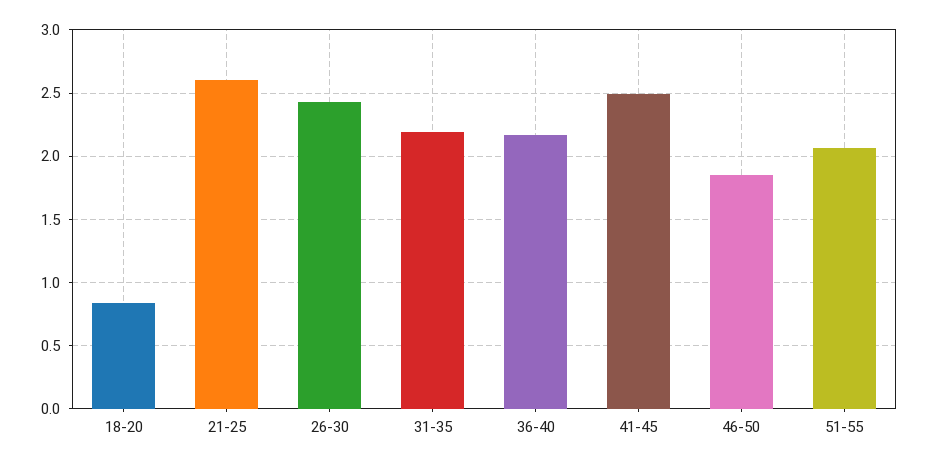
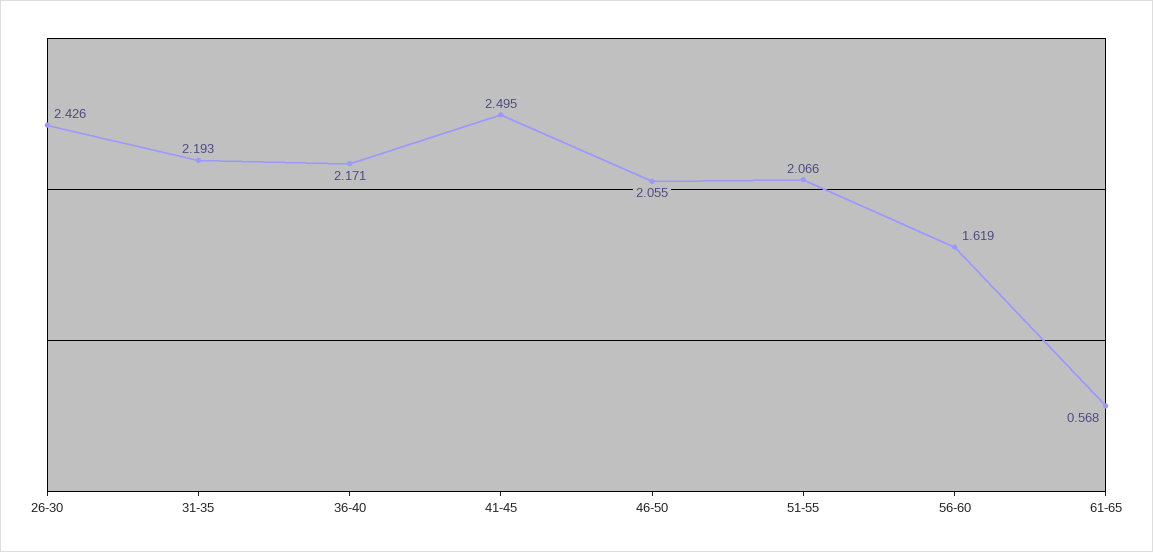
18-20: 0.85 -> none
21-25: 2.6 -> none
46-50: 1.85 -> 2.055
56-60: none -> 1.619
61-65: none -> 0.568

